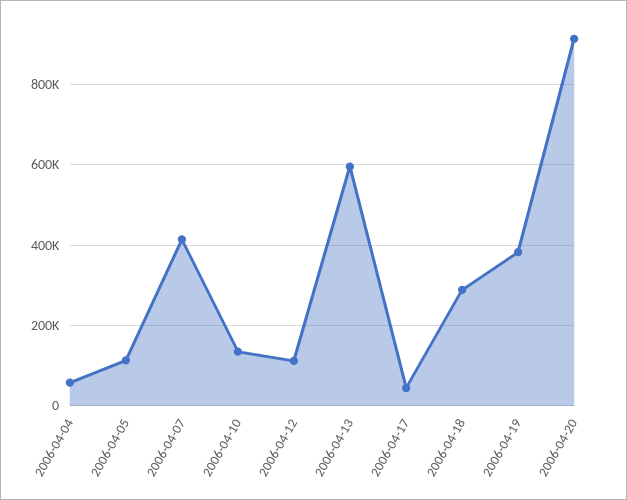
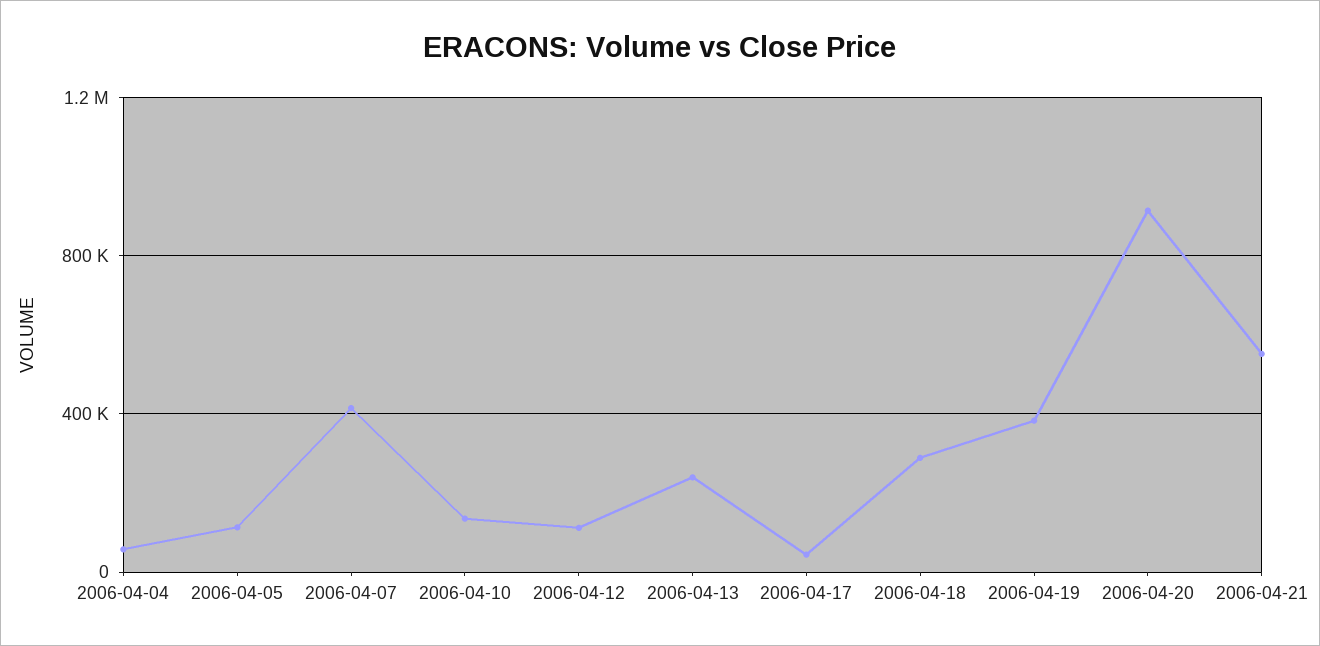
2006-04-13: 600000 -> 250000
2006-04-21: none -> 550000

